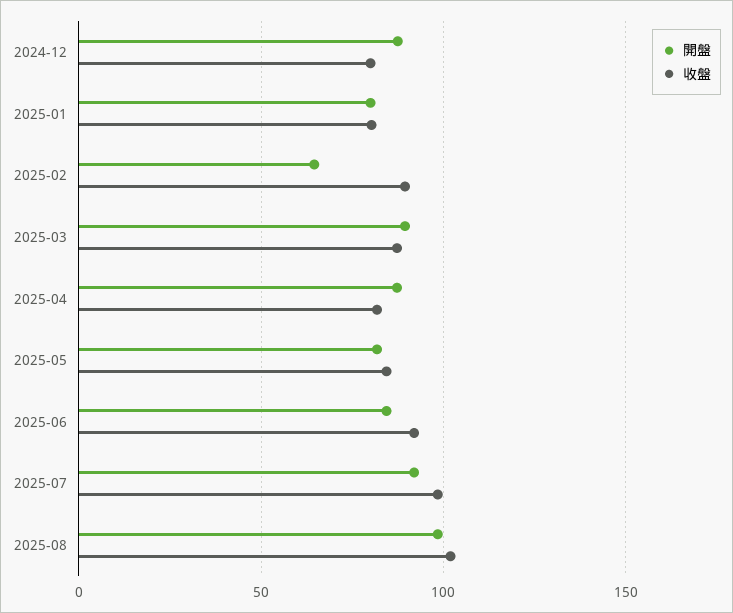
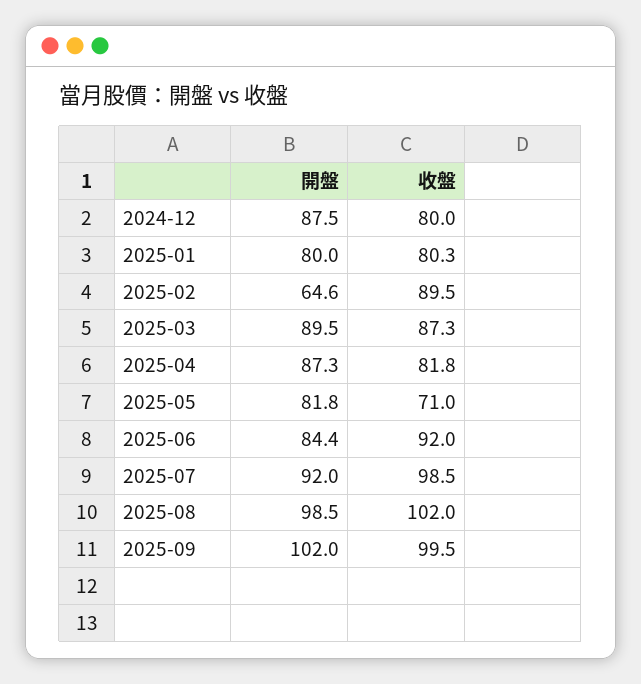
收盤, 2025-05: 85 -> 71
開盤, 2025-09: none -> 102
收盤, 2025-09: none -> 99.5

